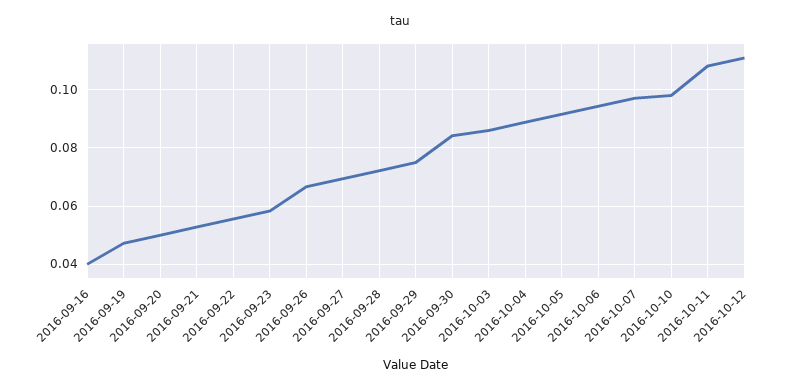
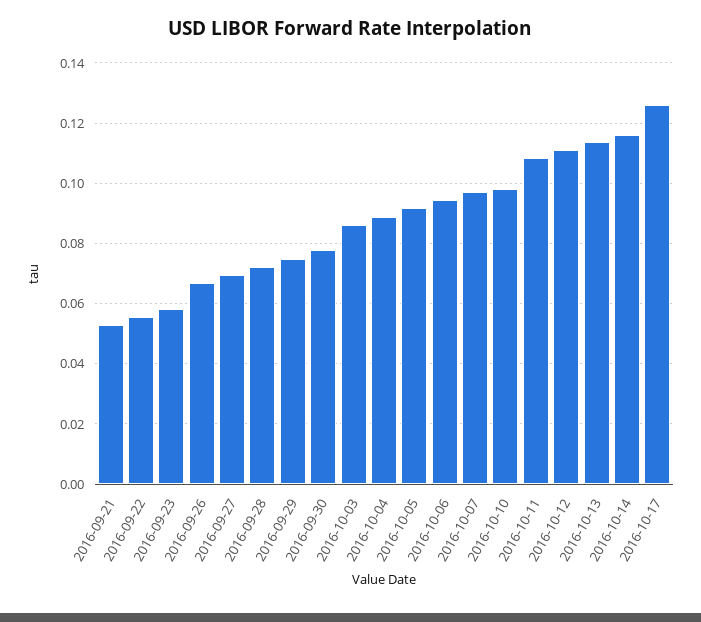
2016-09-16: 0.04 -> none
2016-09-19: 0.0475 -> none
2016-09-20: 0.05 -> none
2016-09-30: 0.085 -> 0.078
2016-10-13: none -> 0.114
2016-10-14: none -> 0.116
2016-10-17: none -> 0.126

